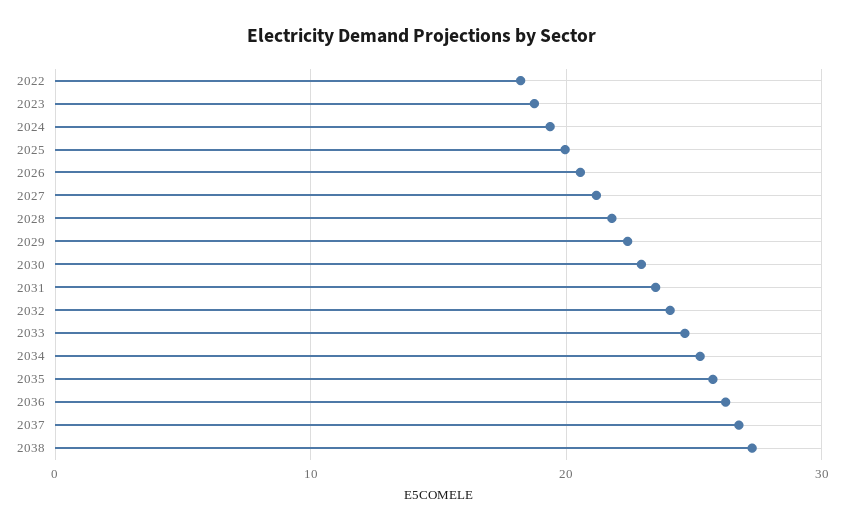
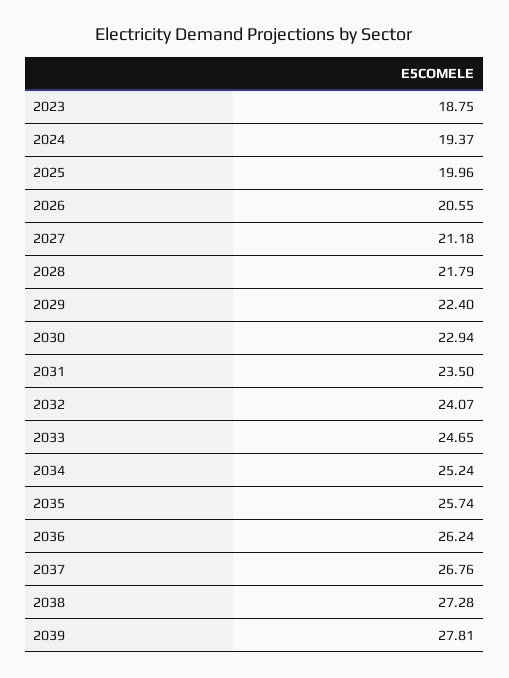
2022: 18 -> none
2039: none -> 27.81

